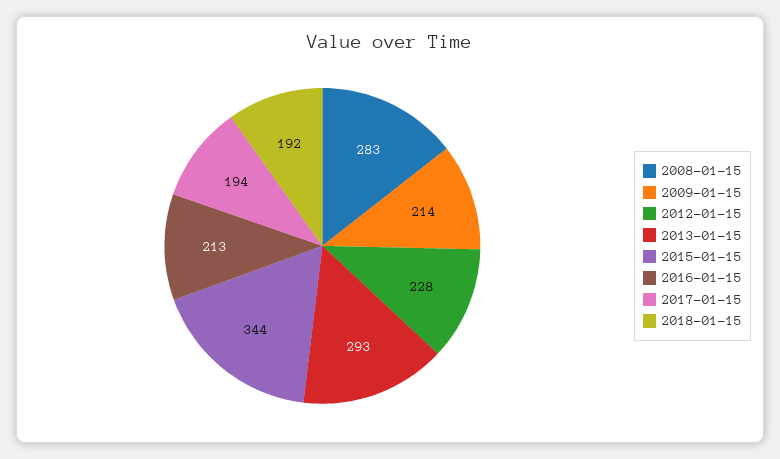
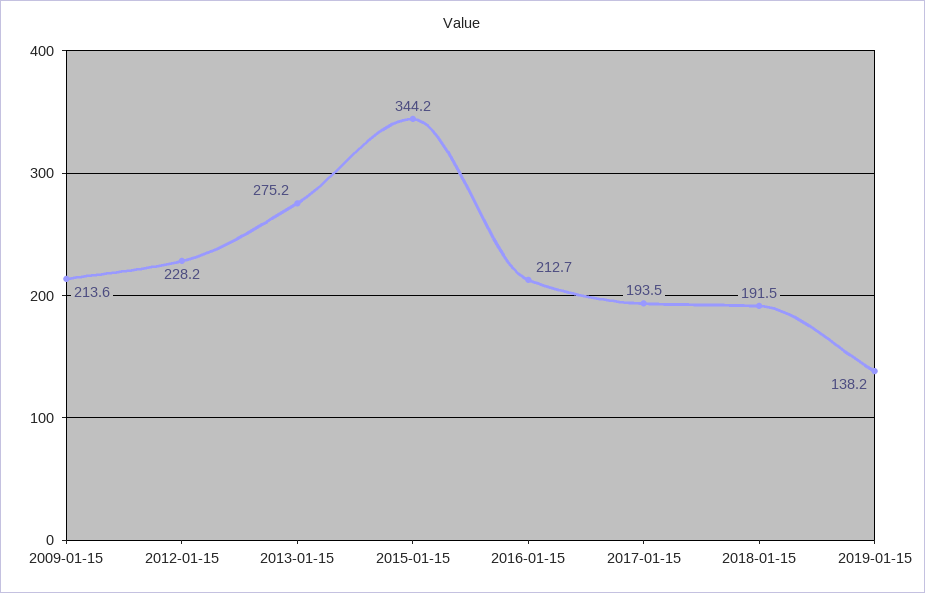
2008-01-15: 283 -> none
2013-01-15: 293 -> 275.2
2019-01-15: none -> 138.2

